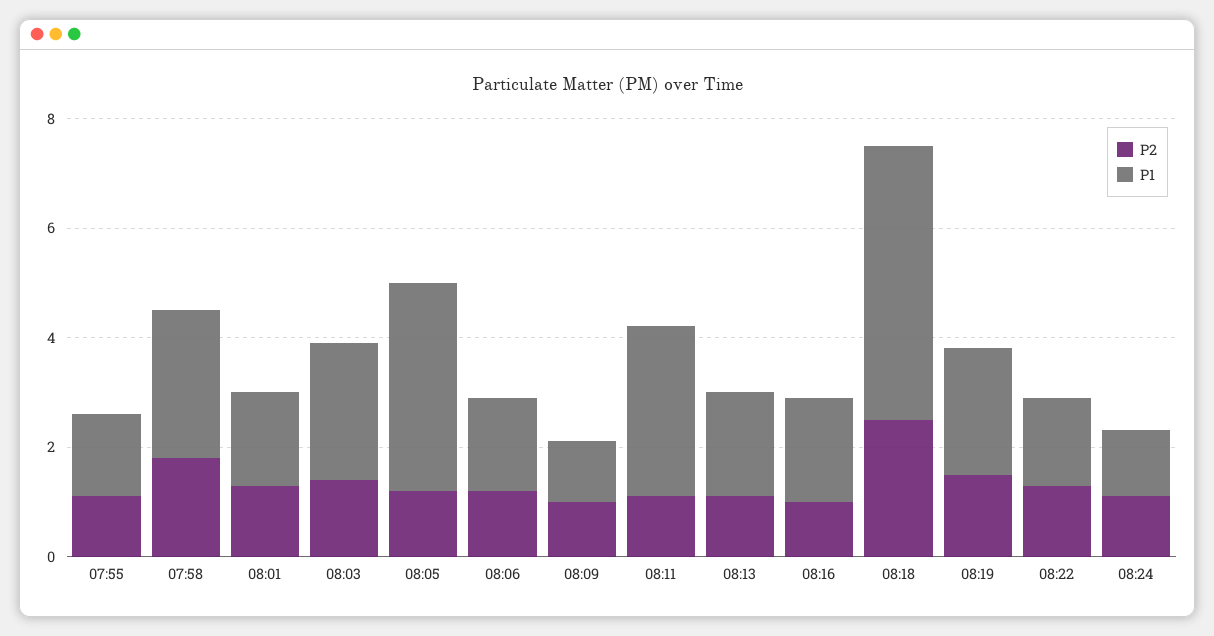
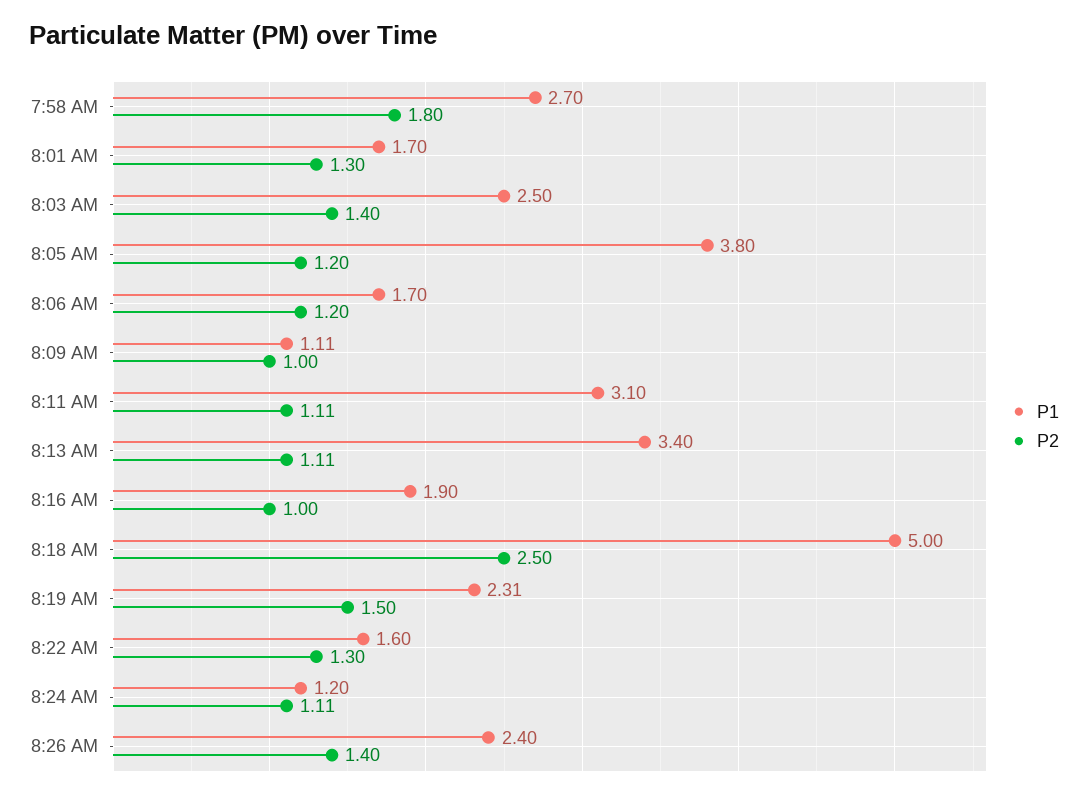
P2, 07:55: 1 -> none
P1, 07:55: 1.5 -> none
P1, 08:13: 2 -> 3.4
P1, 8:26 AM: none -> 2.4
P2, 8:26 AM: none -> 1.4

